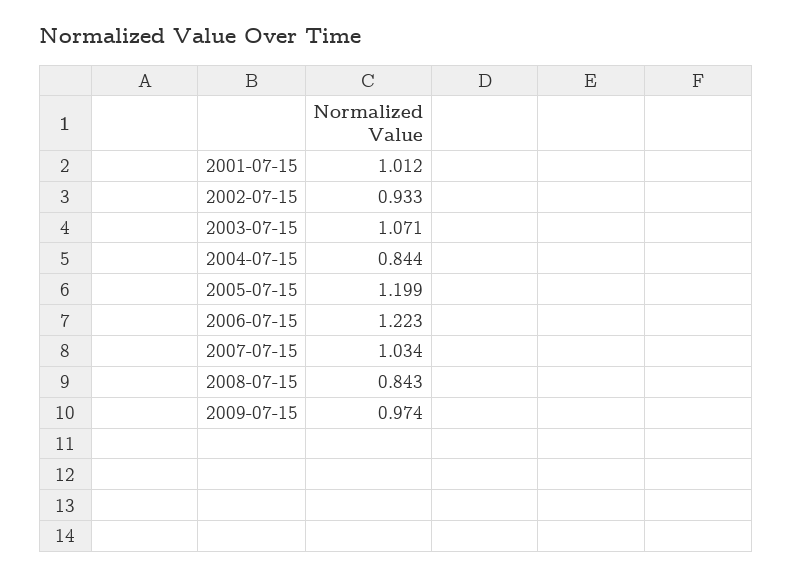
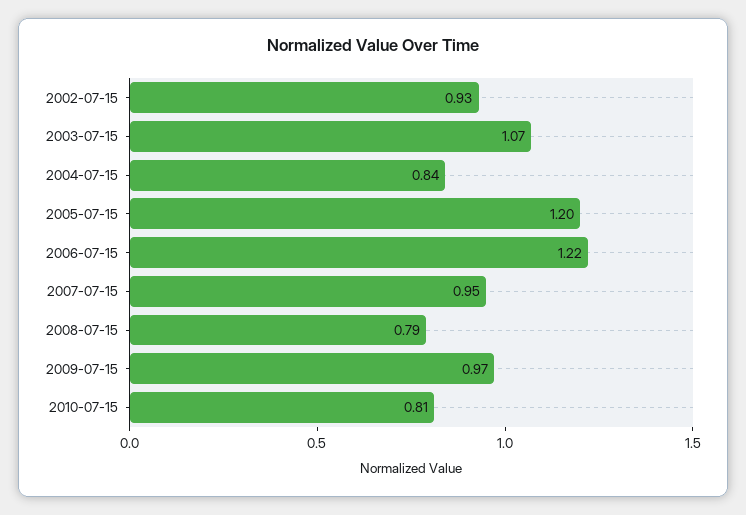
2001-07-15: 1.012 -> none
2007-07-15: 1.034 -> 0.95
2008-07-15: 0.843 -> 0.79
2010-07-15: none -> 0.81

